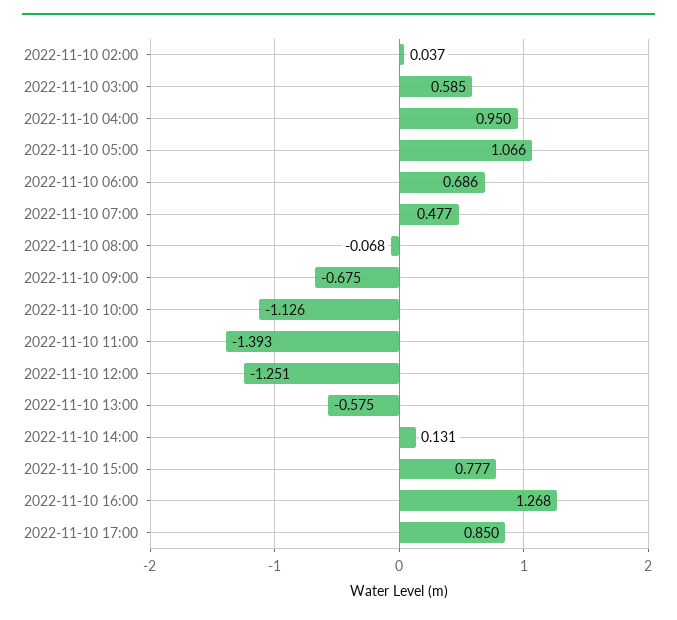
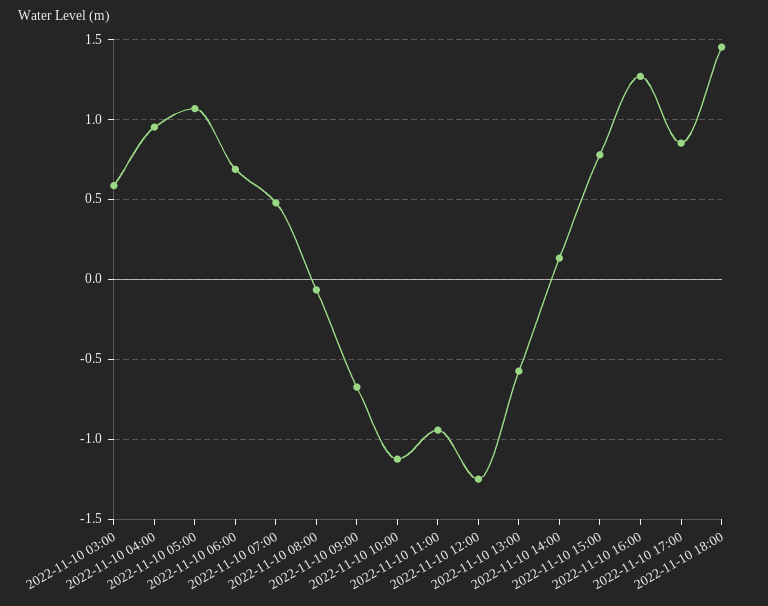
2022-11-10 02:00: 0.037 -> none
2022-11-10 11:00: -1.393 -> -0.95
2022-11-10 18:00: none -> 1.45

